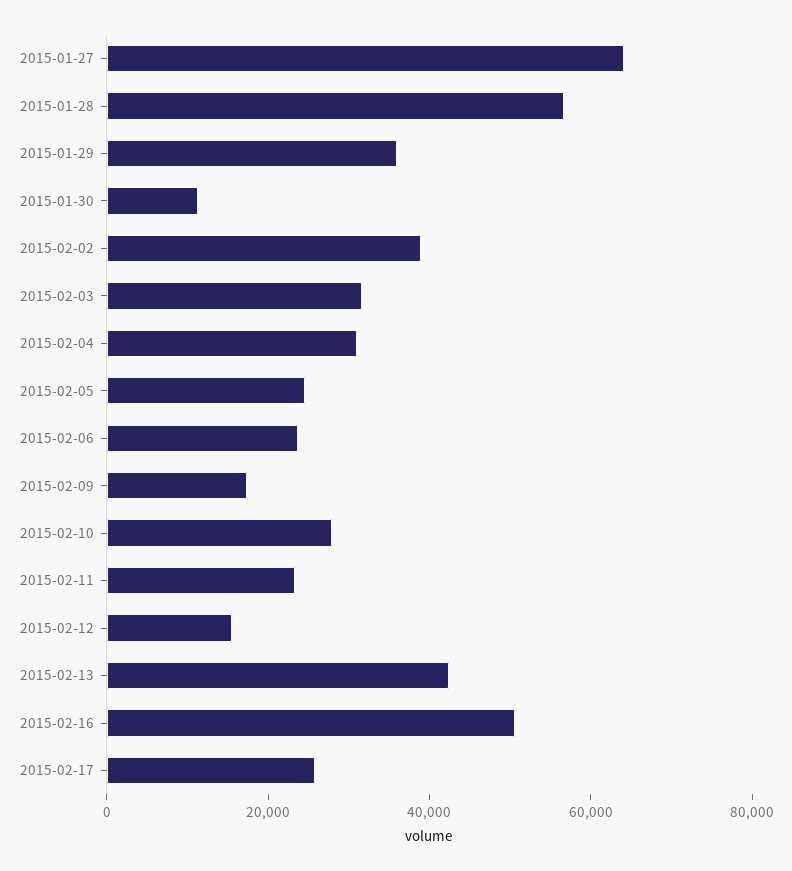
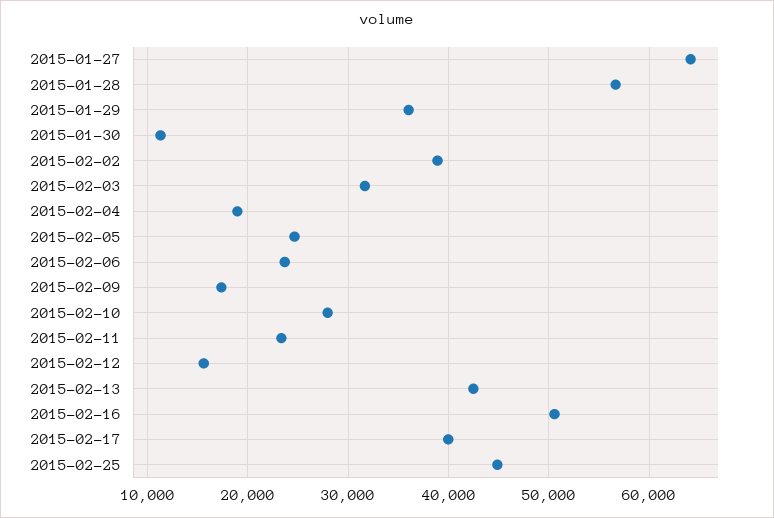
2015-02-04: 30000 -> 19000
2015-02-17: 25000 -> 40000
2015-02-25: none -> 45000

